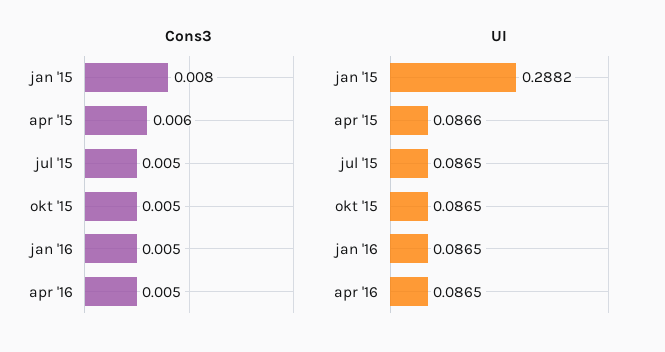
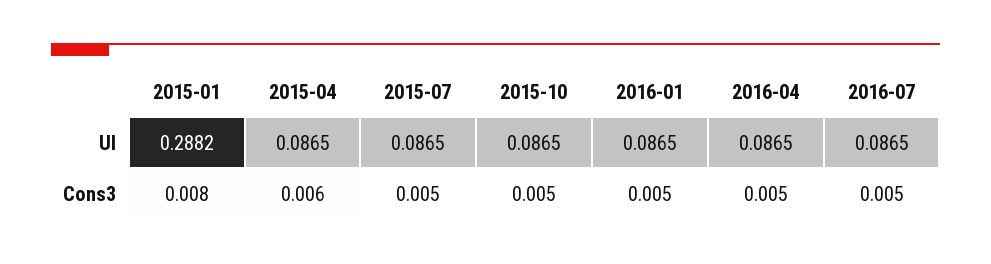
UI, apr '15: 0.0866 -> 0.0865
UI, 2016-07: none -> 0.0865
Cons3, 2016-07: none -> 0.005

